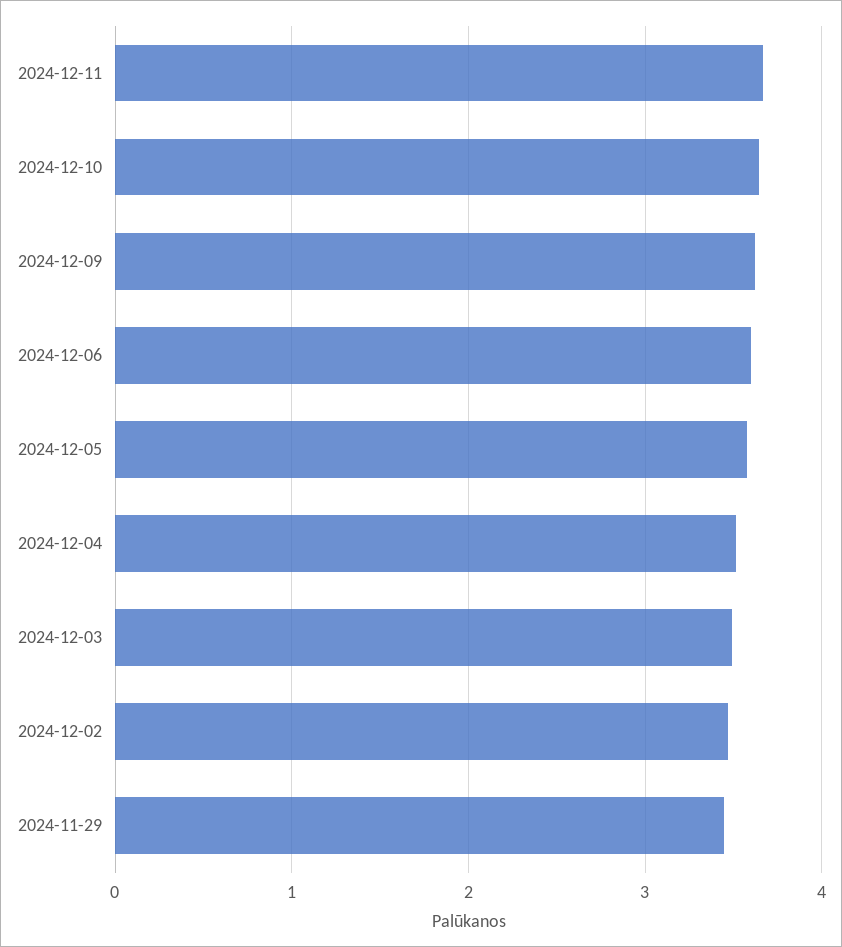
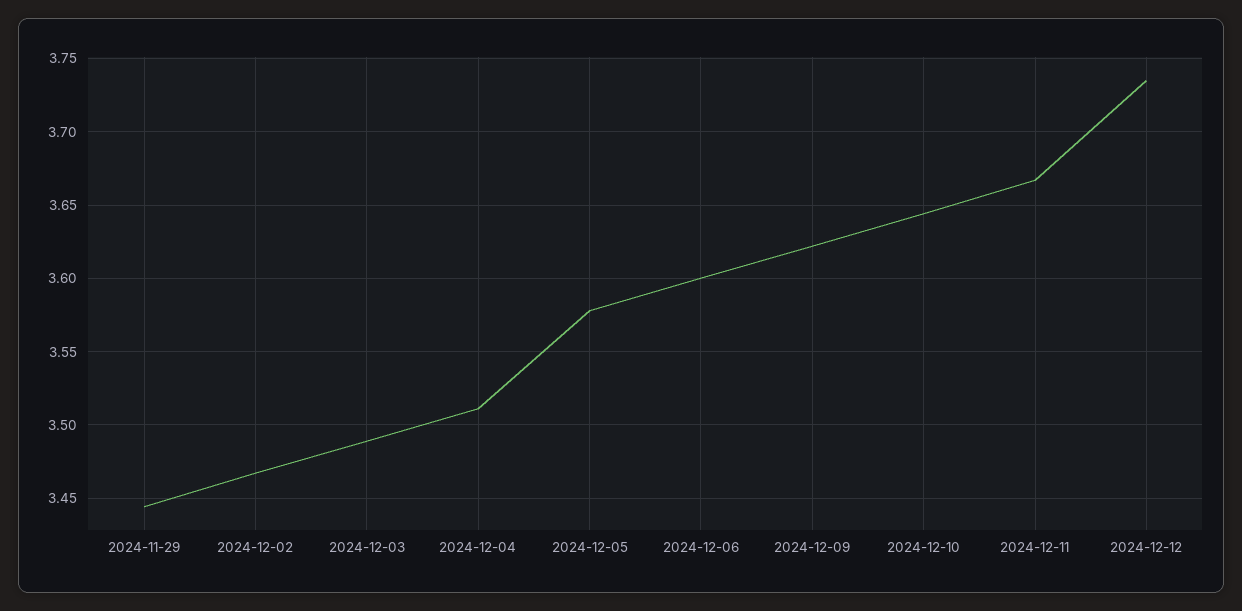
2024-12-12: none -> 3.735

